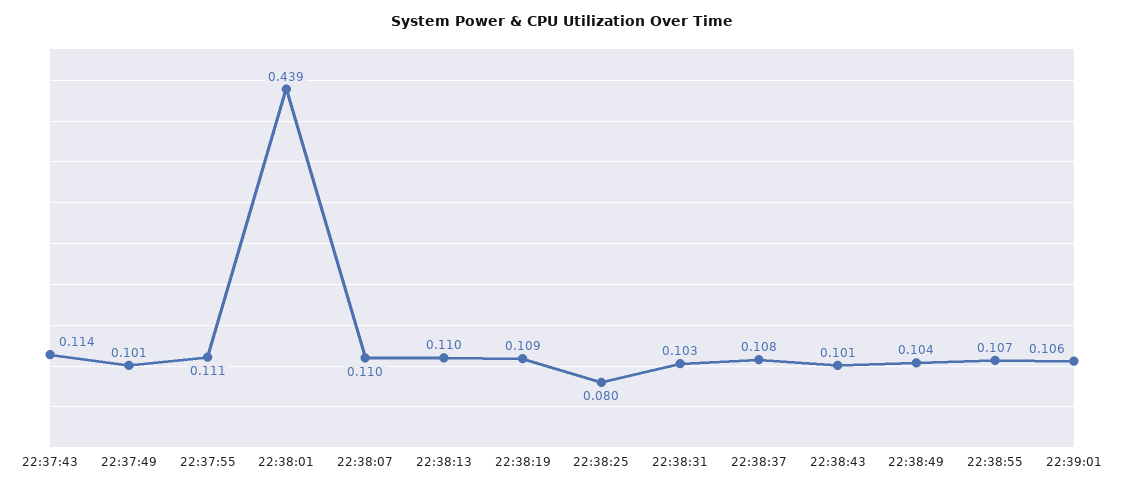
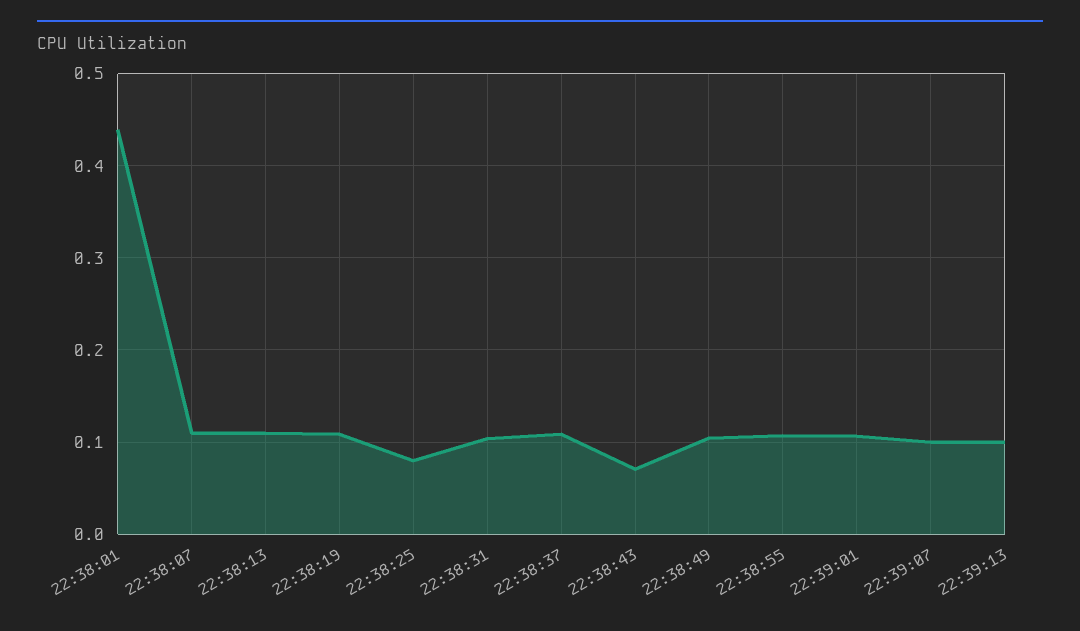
22:37:43: 0.114 -> none
22:37:49: 0.101 -> none
22:37:55: 0.111 -> none
22:38:43: 0.101 -> 0.07
22:39:07: none -> 0.1
22:39:13: none -> 0.1

